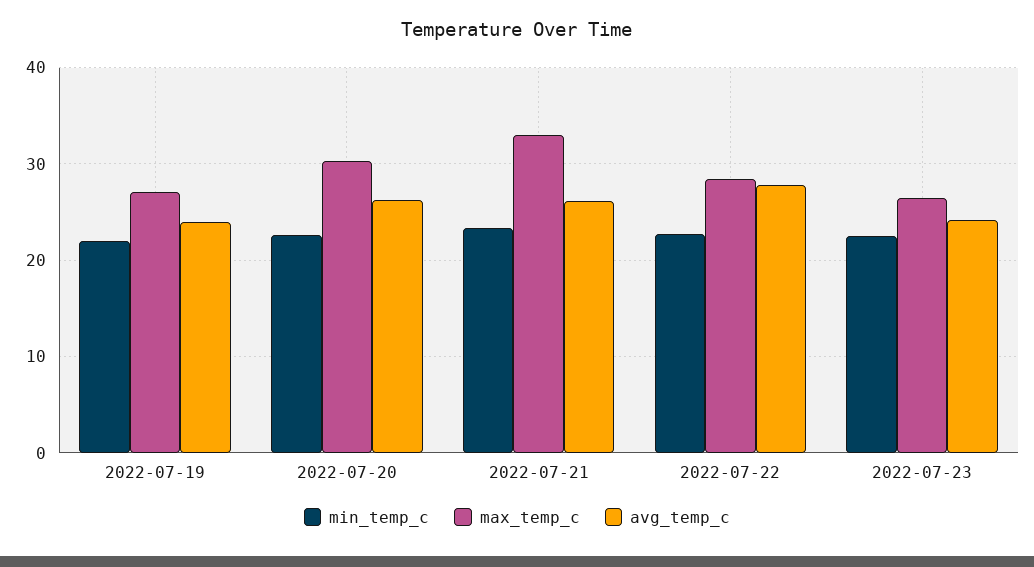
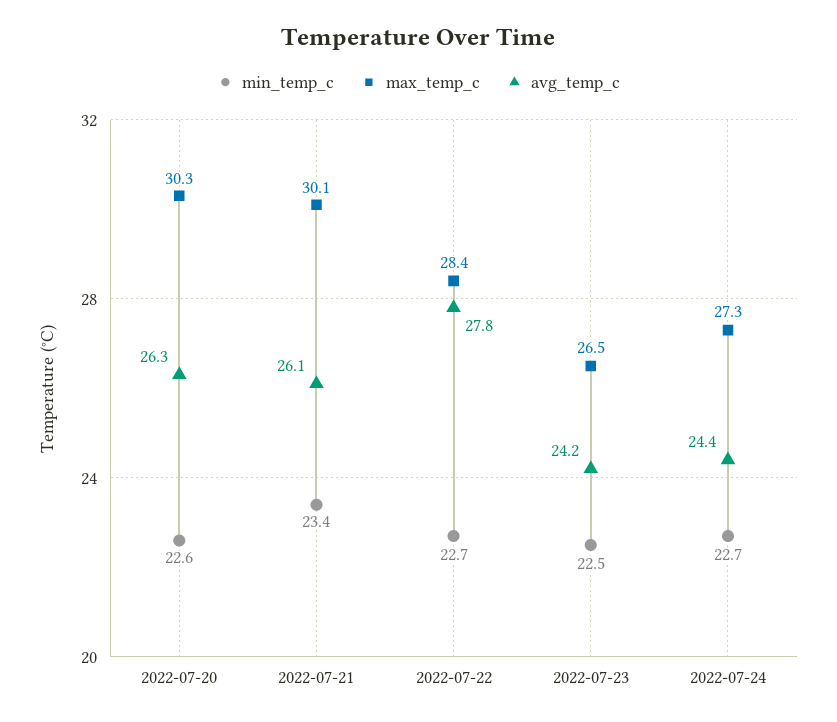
min_temp_c, 2022-07-19: 22 -> none
max_temp_c, 2022-07-19: 27 -> none
avg_temp_c, 2022-07-19: 24 -> none
max_temp_c, 2022-07-21: 33 -> 30.1
min_temp_c, 2022-07-24: none -> 22.7
max_temp_c, 2022-07-24: none -> 27.3
avg_temp_c, 2022-07-24: none -> 24.4

